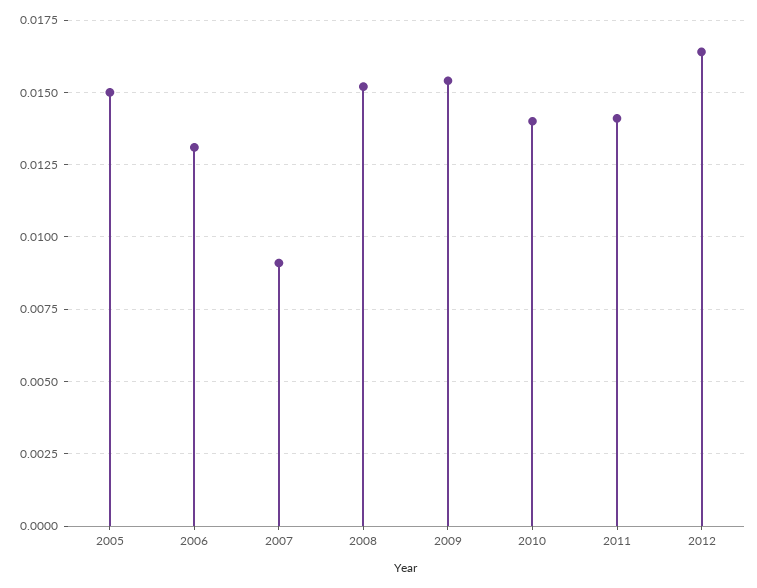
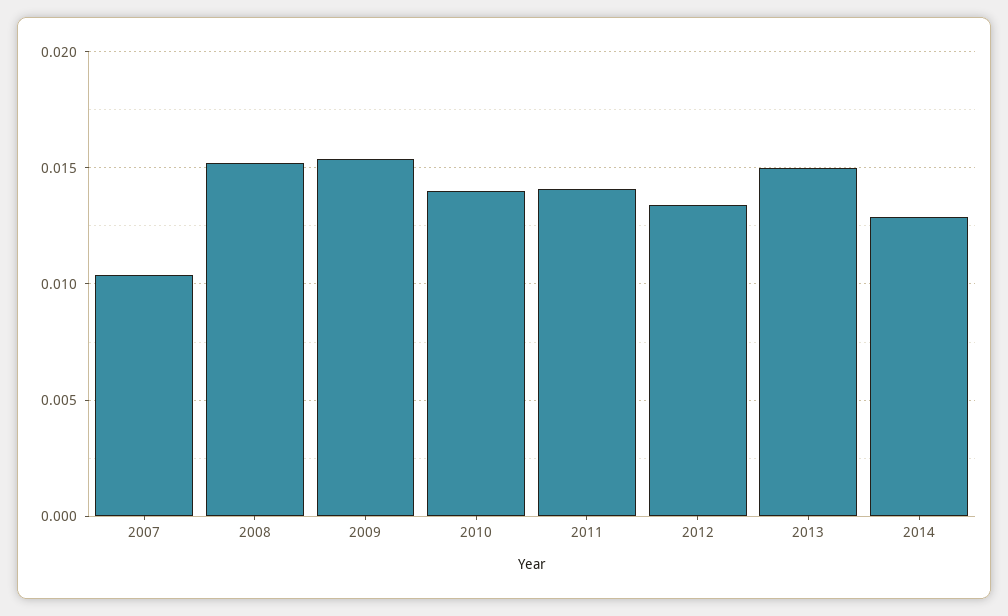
2005: 0.015 -> none
2006: 0.013 -> none
2007: 0.009 -> 0.0105
2012: 0.0165 -> 0.0135
2013: none -> 0.015
2014: none -> 0.013

